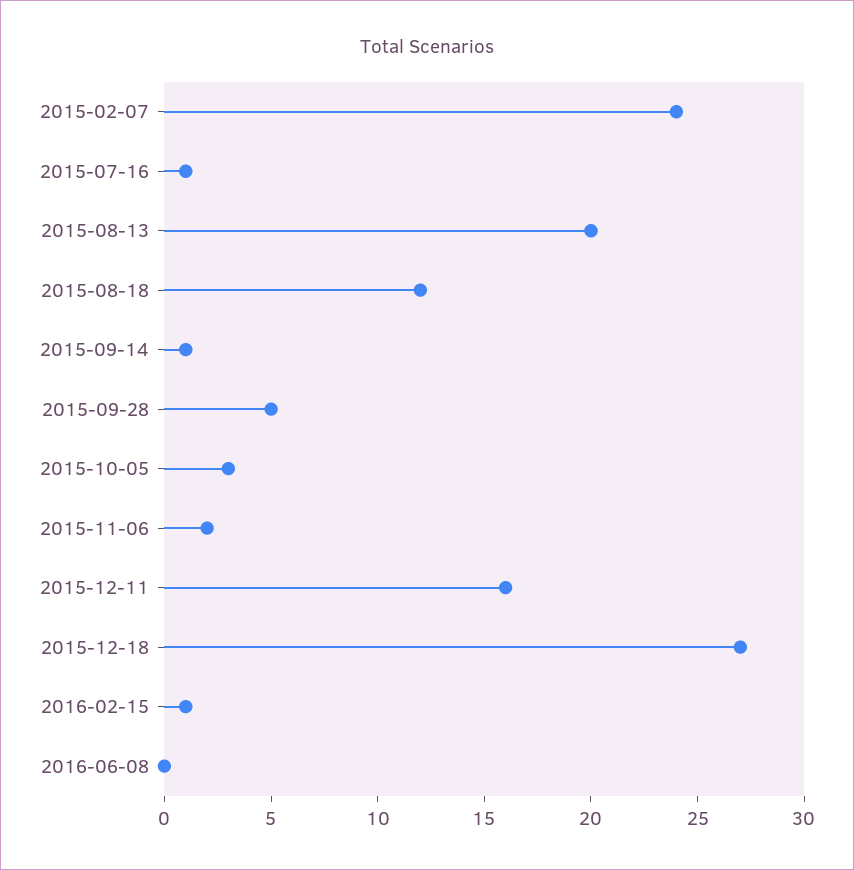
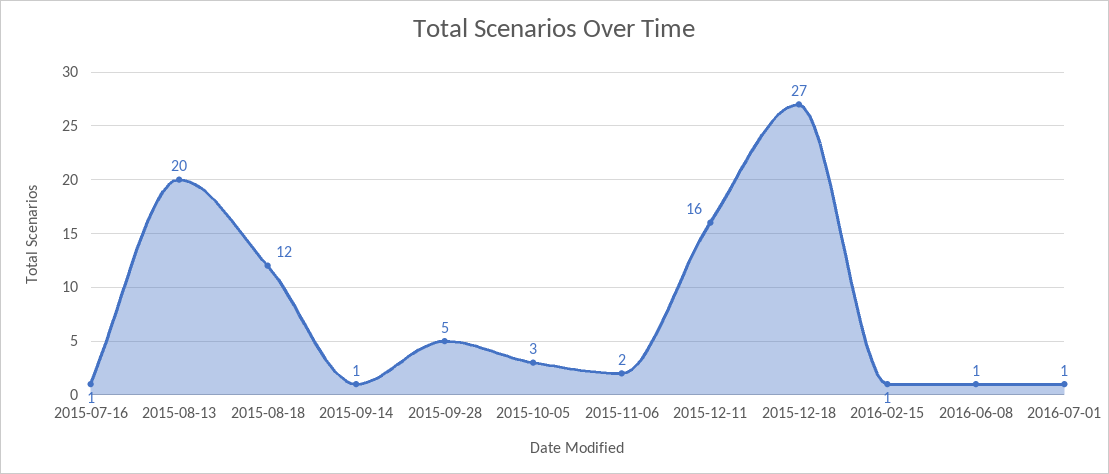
2015-02-07: 24 -> none
2016-06-08: 0 -> 1
2016-07-01: none -> 1

